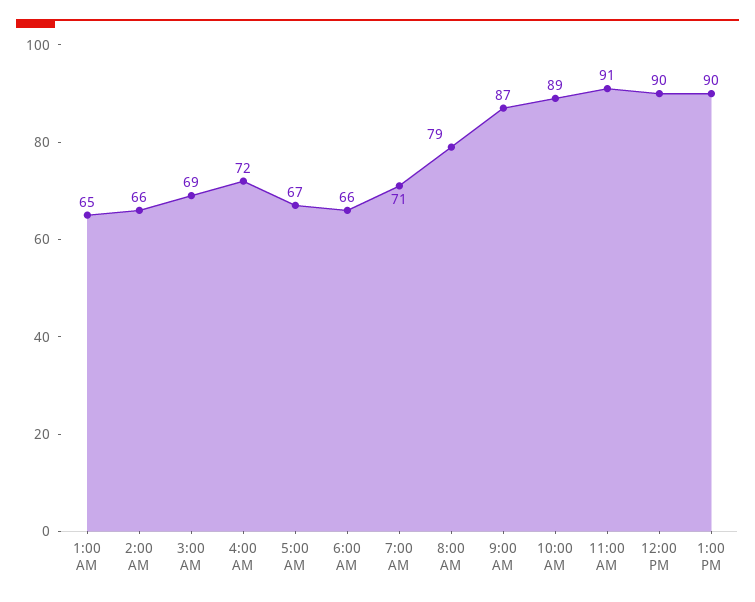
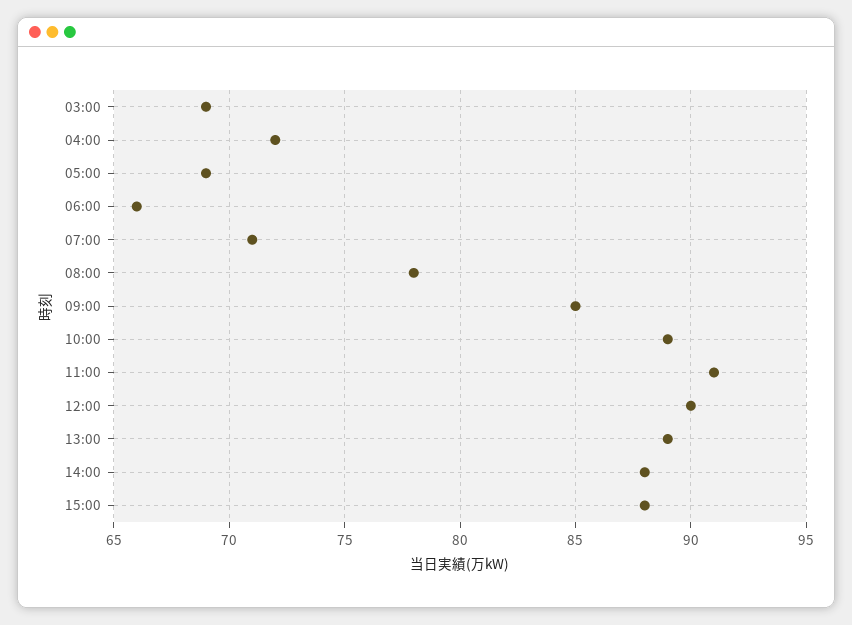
1:00 AM: 65 -> none
2:00 AM: 66 -> none
5:00 AM: 67 -> 69
8:00 AM: 79 -> 78
9:00 AM: 87 -> 85
1:00 PM: 90 -> 89
14:00: none -> 88
15:00: none -> 88

